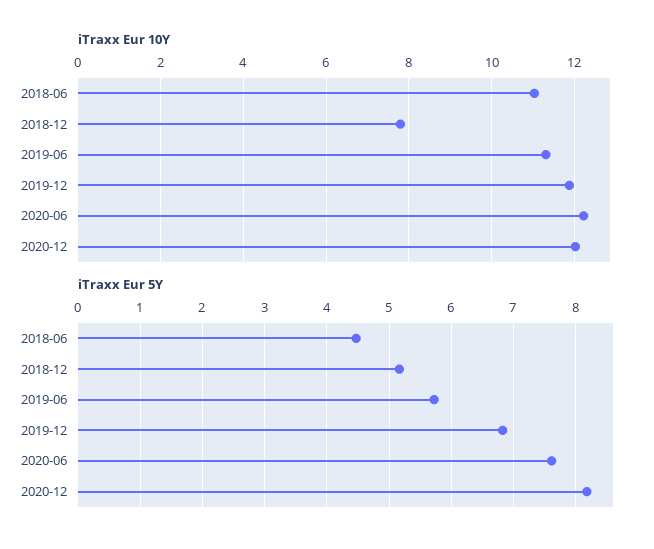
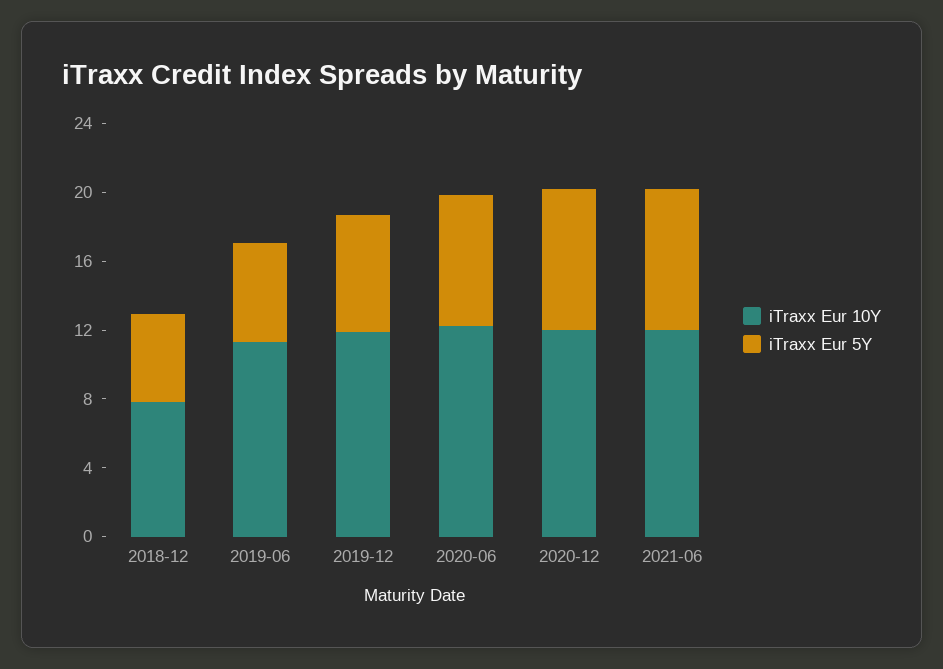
iTraxx Eur 10Y, 2018-06: 11 -> none
iTraxx Eur 5Y, 2018-06: 4.5 -> none
iTraxx Eur 10Y, 2021-06: none -> 12
iTraxx Eur 5Y, 2021-06: none -> 8

